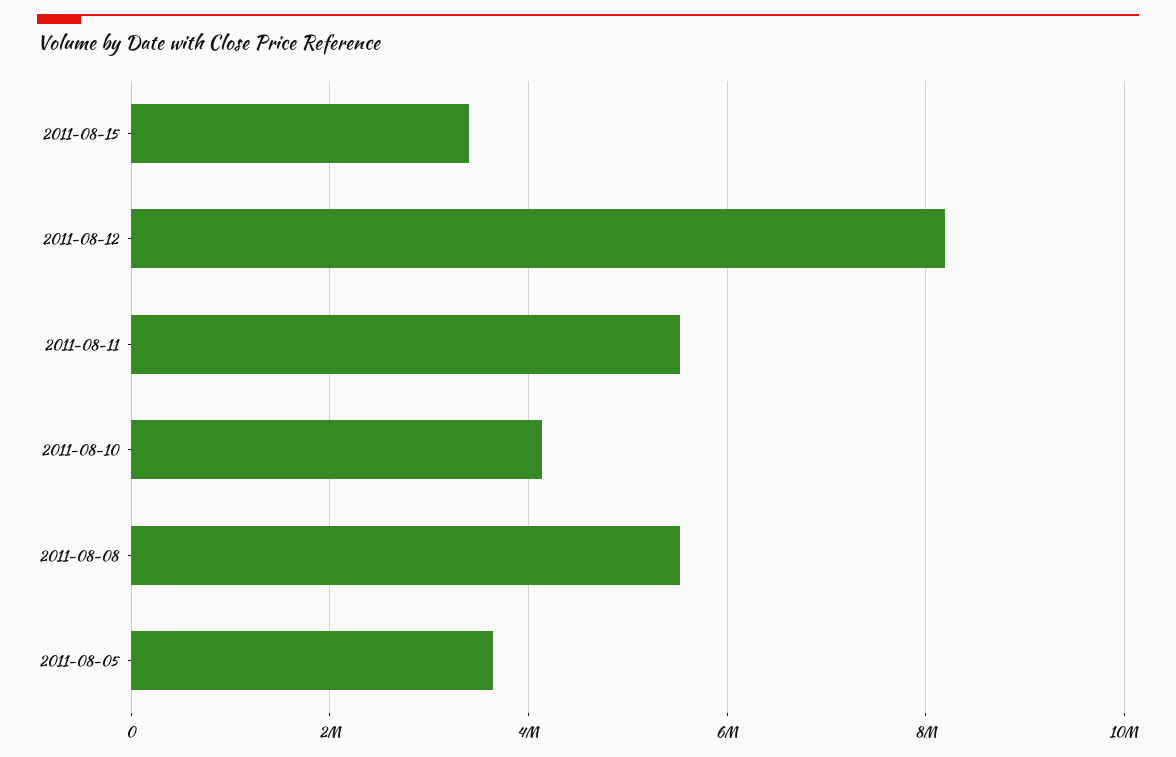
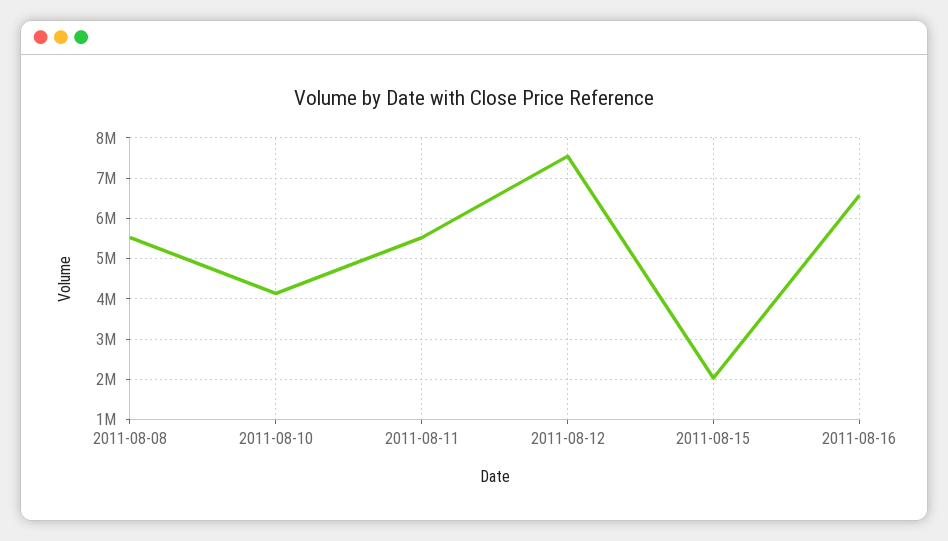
2011-08-15: 3400000 -> 2000000
2011-08-12: 8200000 -> 7600000
2011-08-05: 3600000 -> none
2011-08-16: none -> 6600000

